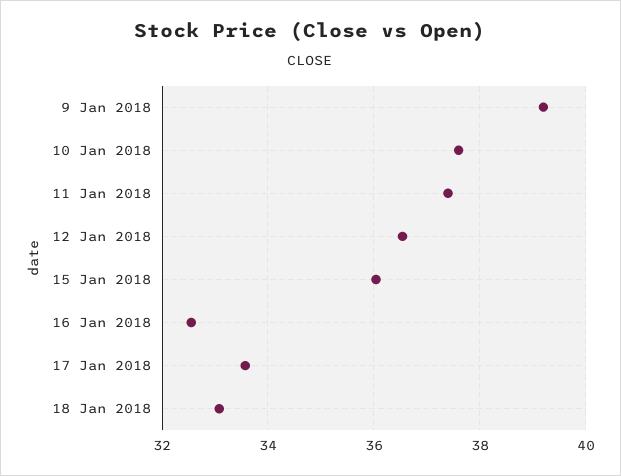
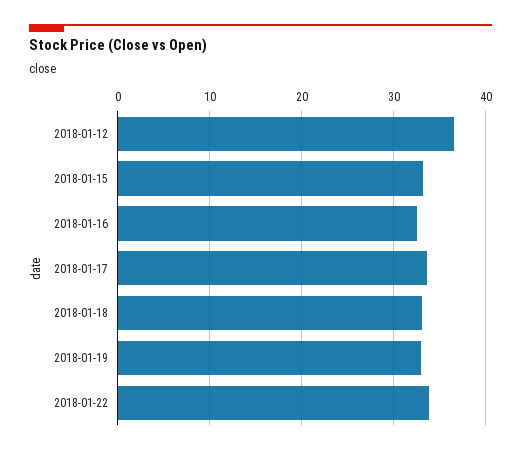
9 Jan 2018: 39.2 -> none
10 Jan 2018: 37.6 -> none
11 Jan 2018: 37.4 -> none
15 Jan 2018: 36 -> 33
2018-01-19: none -> 33
2018-01-22: none -> 34

